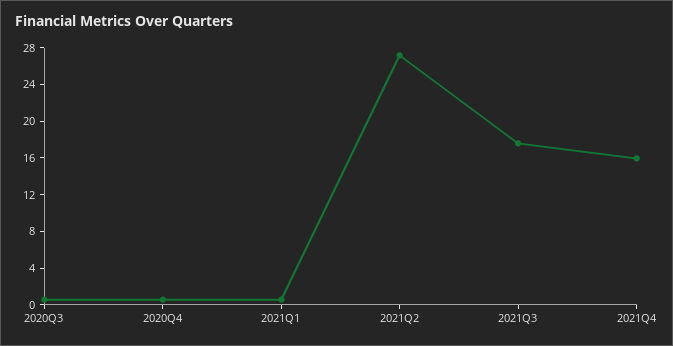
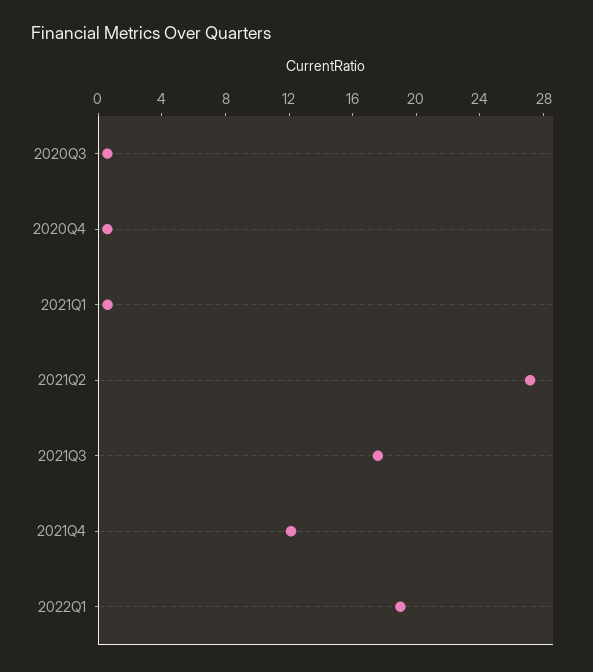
2021Q4: 16 -> 12
2022Q1: none -> 19

